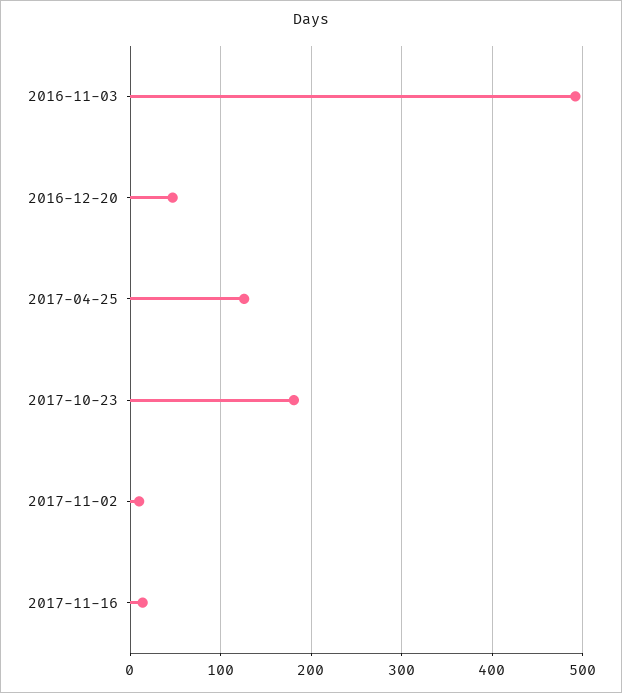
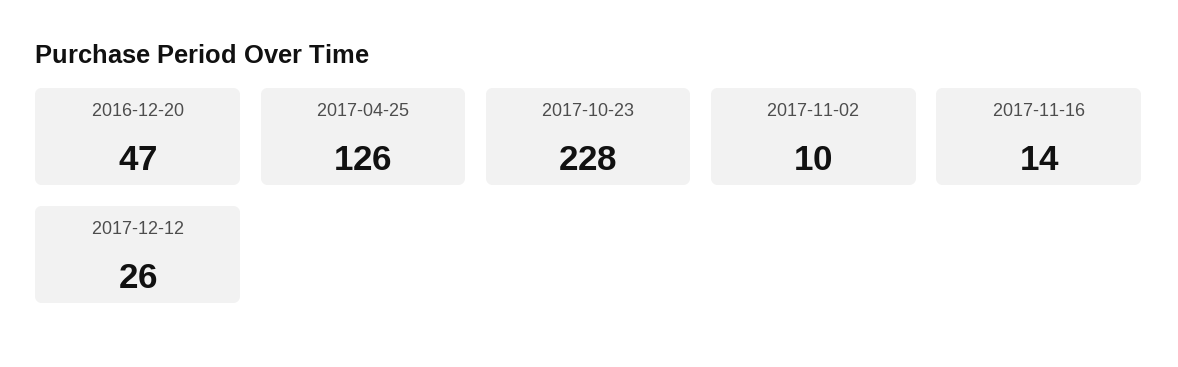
2016-11-03: 490 -> none
2017-10-23: 180 -> 228
2017-12-12: none -> 26

